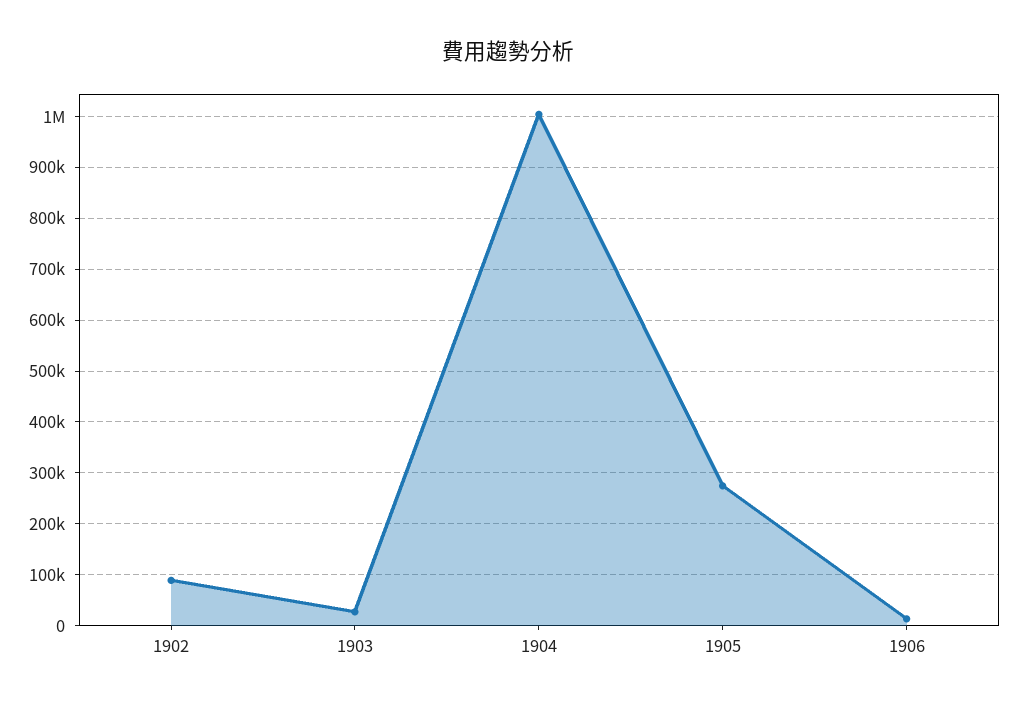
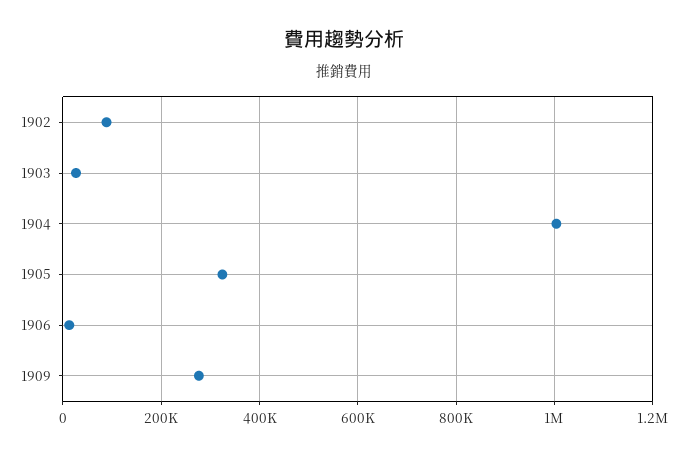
1905: 280000 -> 320000
1909: none -> 280000

